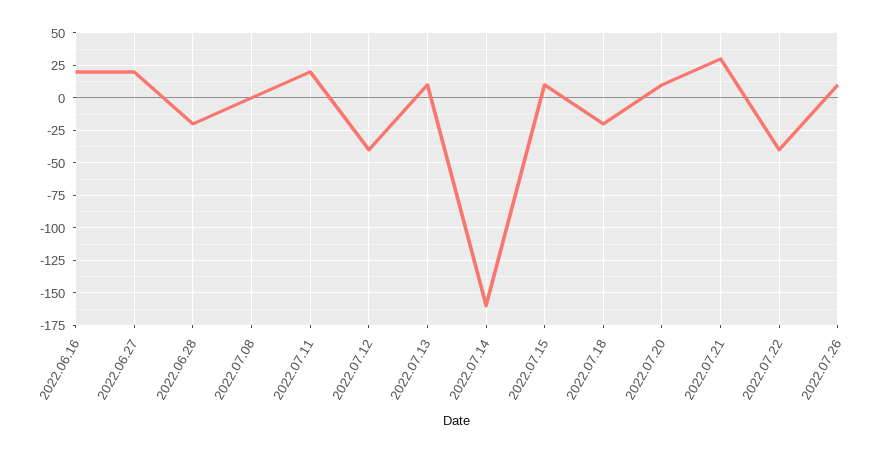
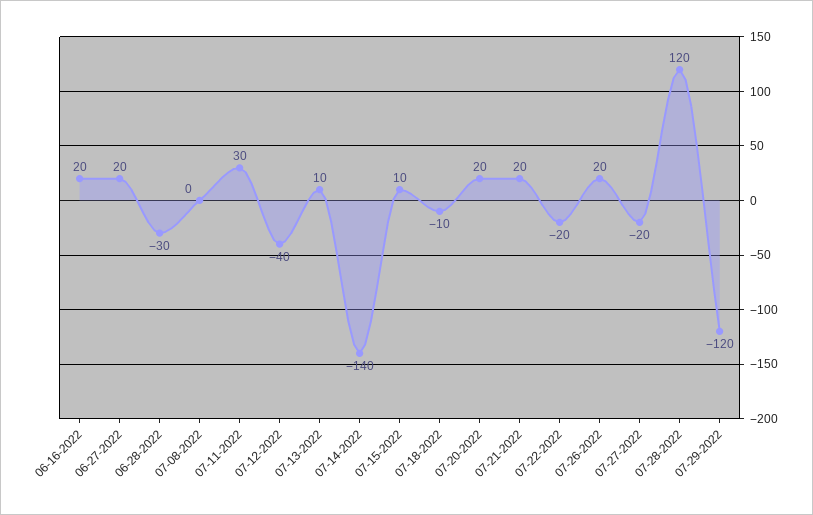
2022.06.28: -20 -> -30
2022.07.11: 20 -> 30
2022.07.14: -160 -> -140
2022.07.18: -20 -> -10
2022.07.20: 10 -> 20
2022.07.21: 30 -> 20
2022.07.22: -40 -> -20
2022.07.26: 10 -> 20
07-27-2022: none -> -20
07-28-2022: none -> 120
07-29-2022: none -> -120

